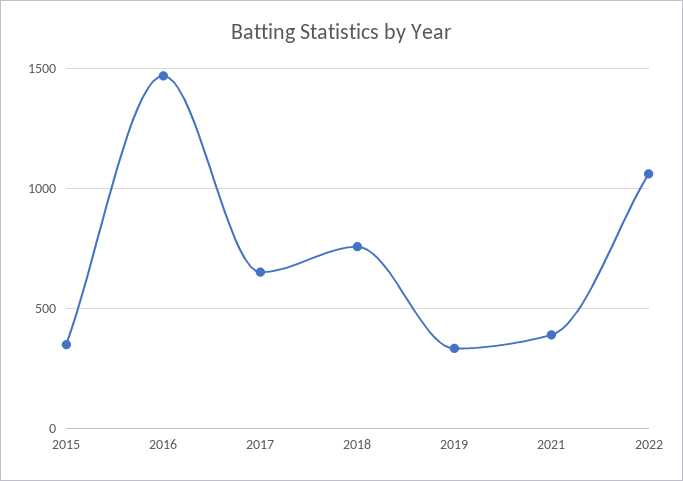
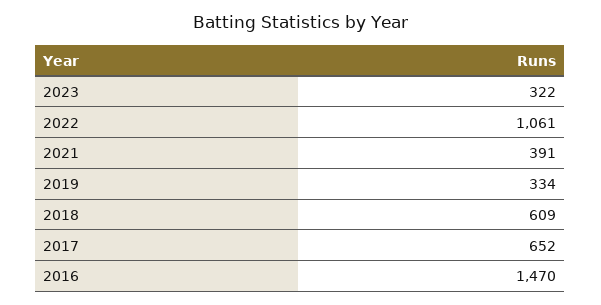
2015: 350 -> none
2018: 750 -> 609
2023: none -> 322

